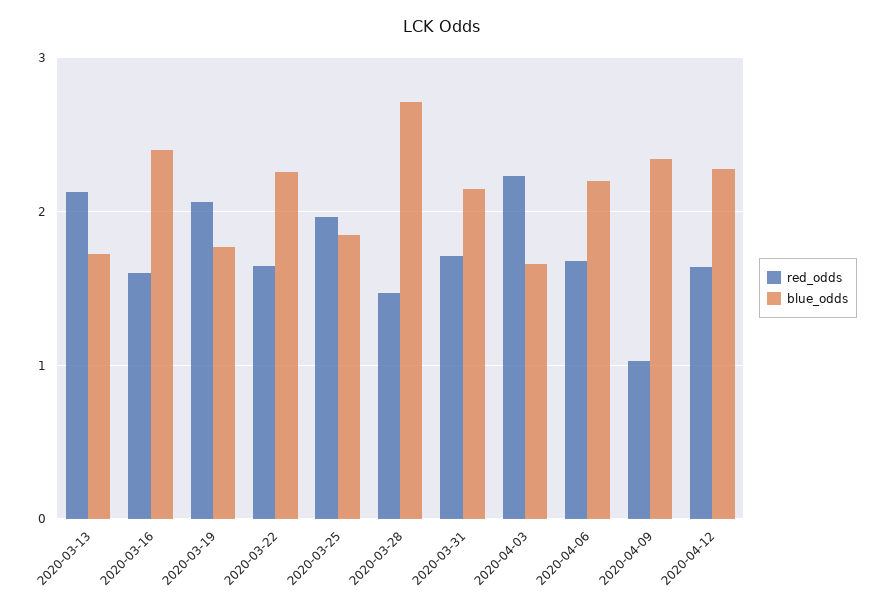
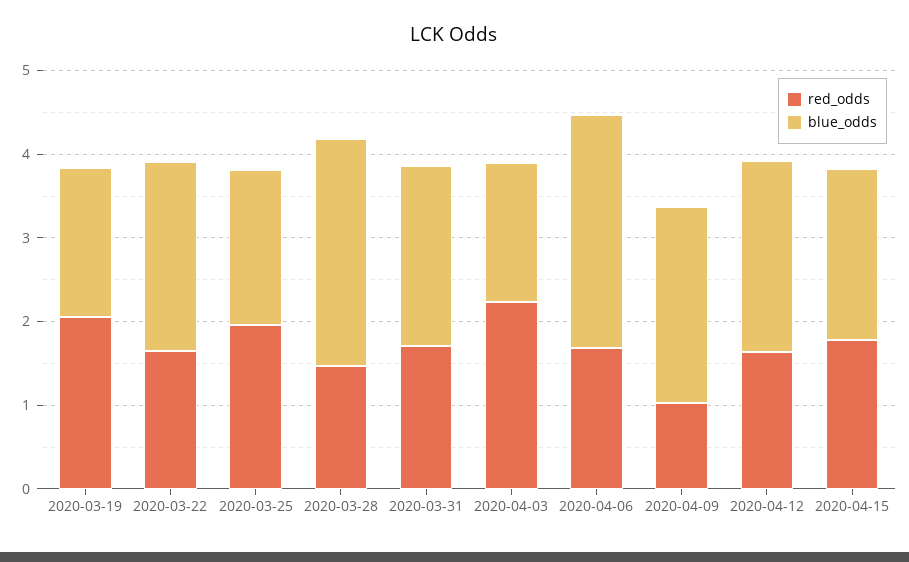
red_odds, 2020-03-13: 2.1 -> none
blue_odds, 2020-03-13: 1.7 -> none
red_odds, 2020-03-16: 1.6 -> none
blue_odds, 2020-03-16: 2.4 -> none
blue_odds, 2020-04-06: 2.2 -> 2.8
red_odds, 2020-04-15: none -> 1.8
blue_odds, 2020-04-15: none -> 2

